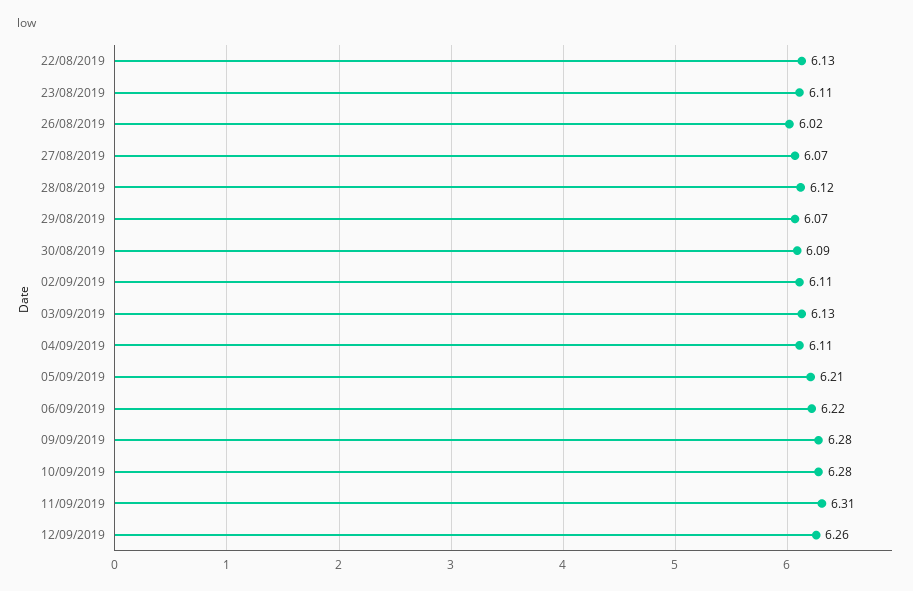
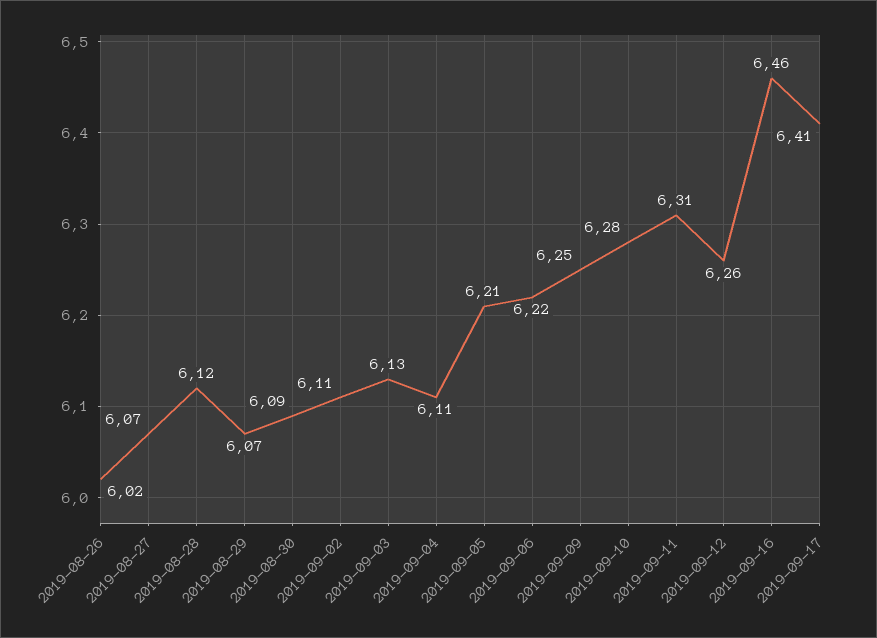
22/08/2019: 6.13 -> none
23/08/2019: 6.11 -> none
09/09/2019: 6.28 -> 6.25
2019-09-16: none -> 6.46
2019-09-17: none -> 6.41

